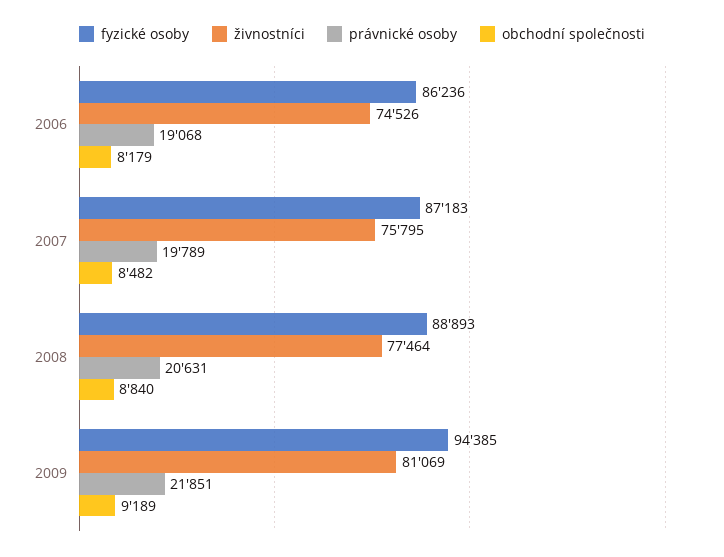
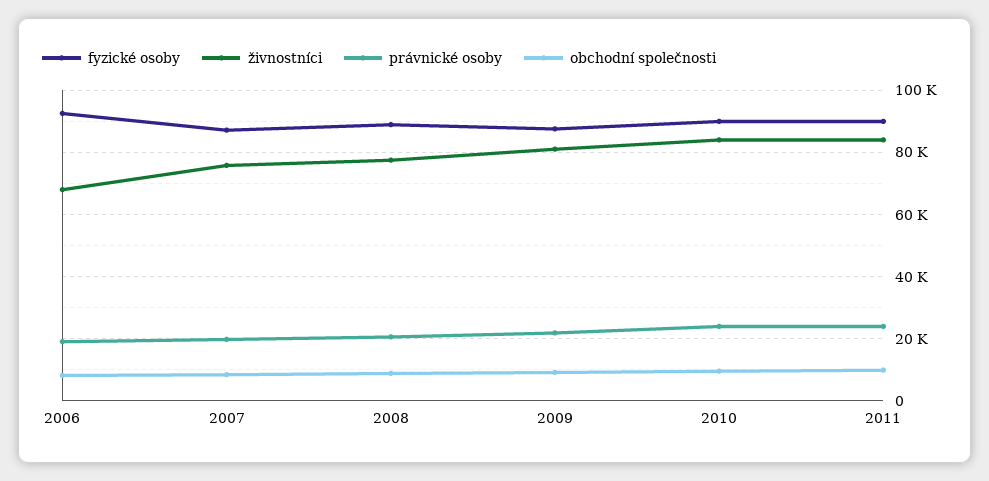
fyzické osoby, 2006: 86236 -> 92000
živnostníci, 2006: 74526 -> 68000
fyzické osoby, 2009: 94385 -> 88000
fyzické osoby, 2010: none -> 90000
živnostníci, 2010: none -> 84000
právnické osoby, 2010: none -> 24000
obchodní společnosti, 2010: none -> 10000
fyzické osoby, 2011: none -> 90000
živnostníci, 2011: none -> 84000
právnické osoby, 2011: none -> 24000
obchodní společnosti, 2011: none -> 10000

